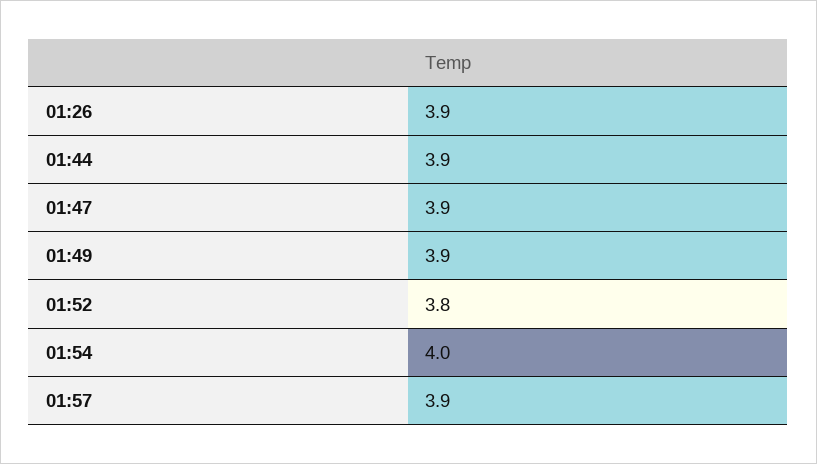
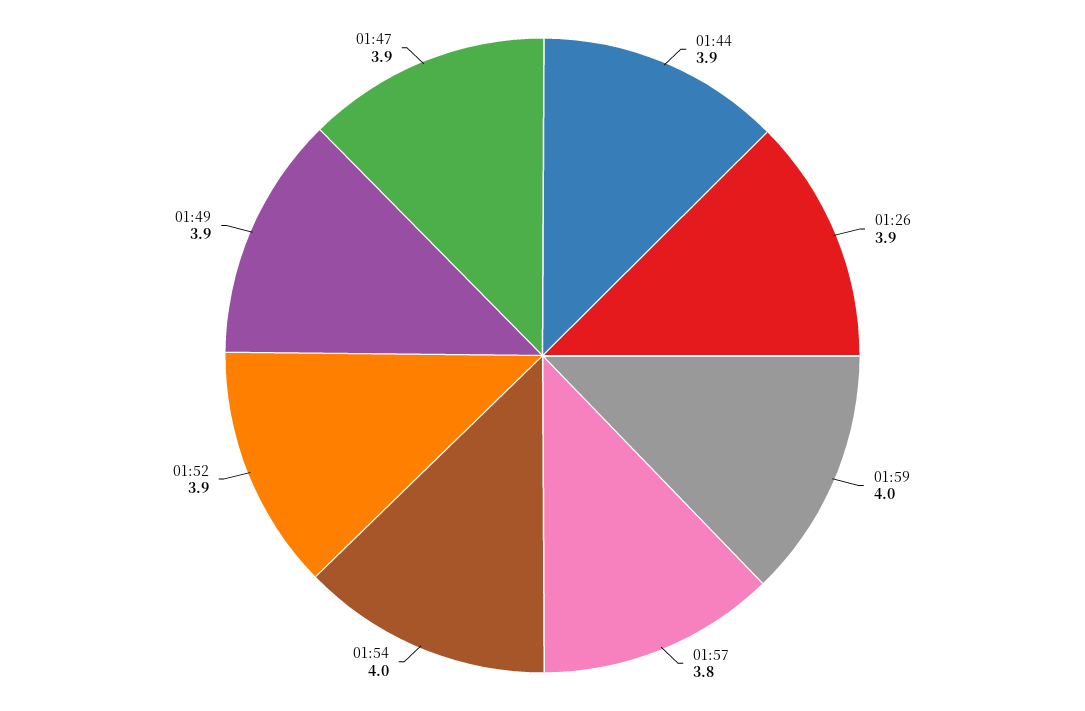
01:52: 3.8 -> 3.9
01:57: 3.9 -> 3.8
01:59: none -> 4

